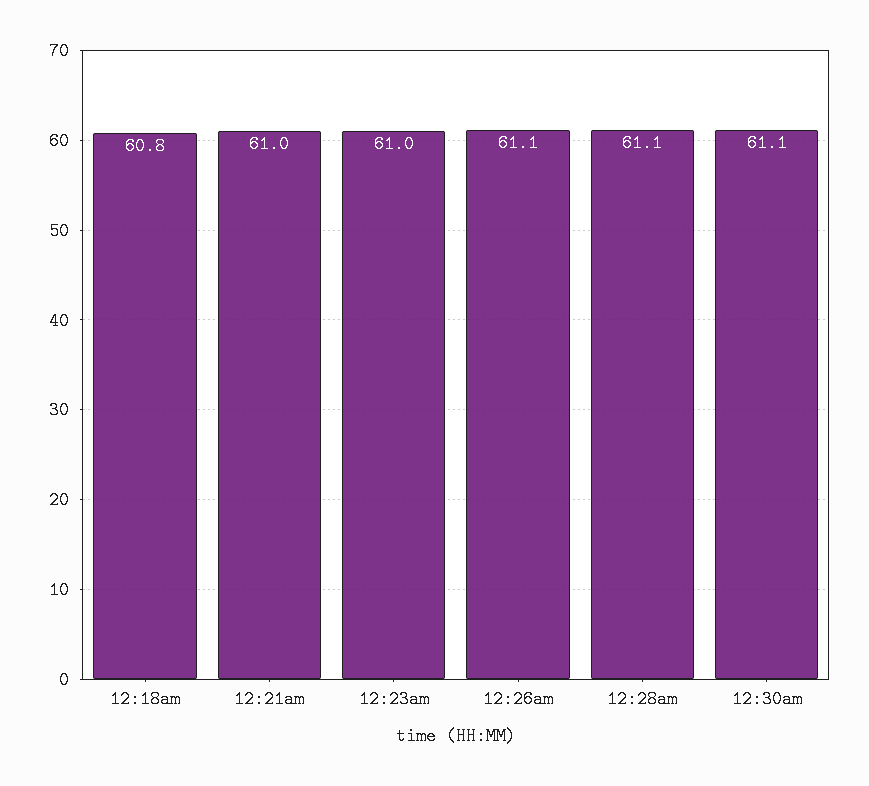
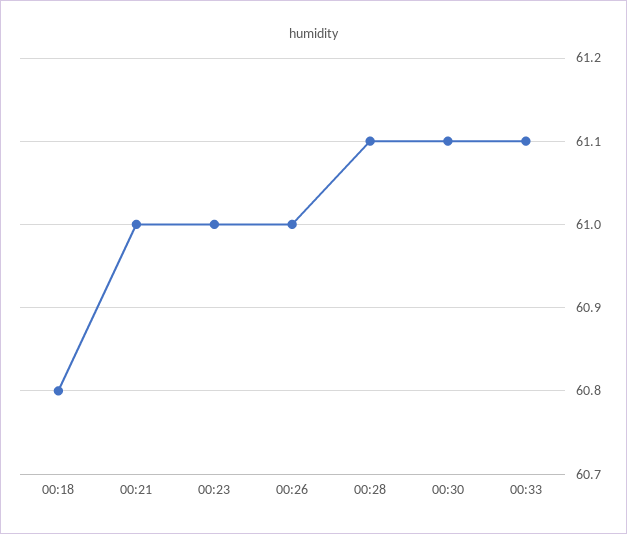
12:26am: 61.1 -> 61
00:33: none -> 61.1

